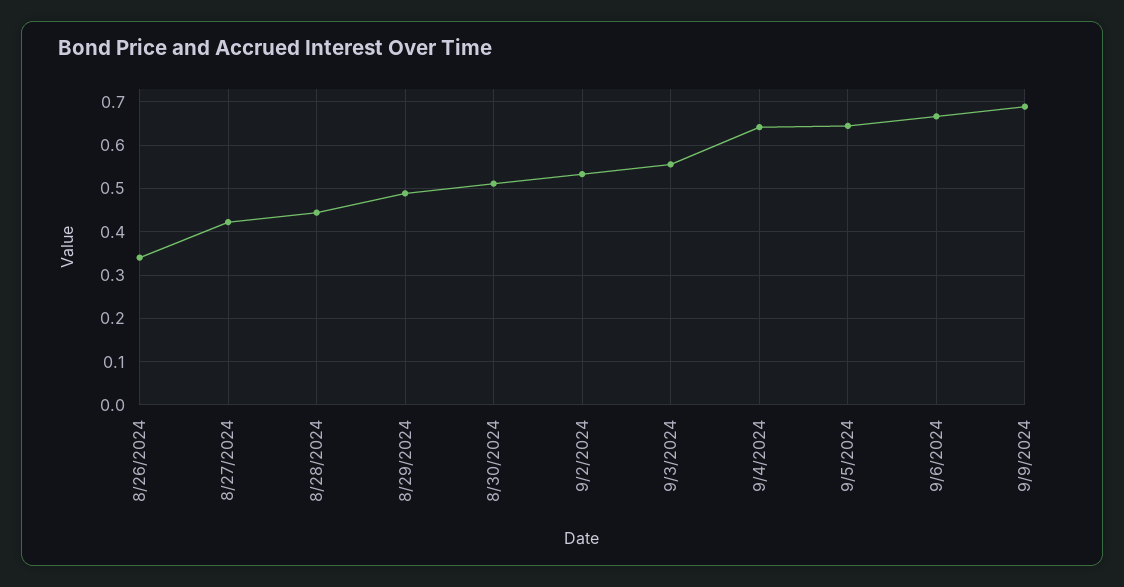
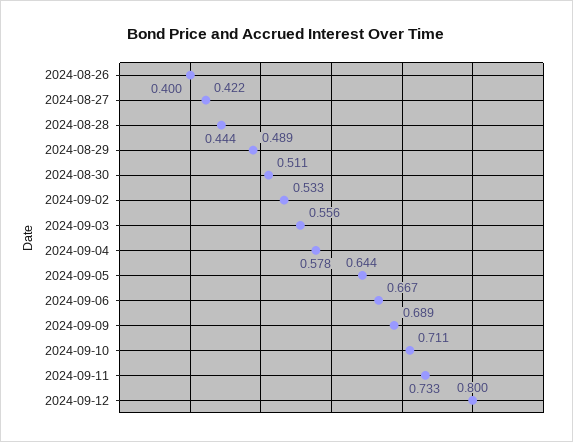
8/26/2024: 0.34 -> 0.4
9/4/2024: 0.64 -> 0.578
2024-09-10: none -> 0.711
2024-09-11: none -> 0.733
2024-09-12: none -> 0.8

